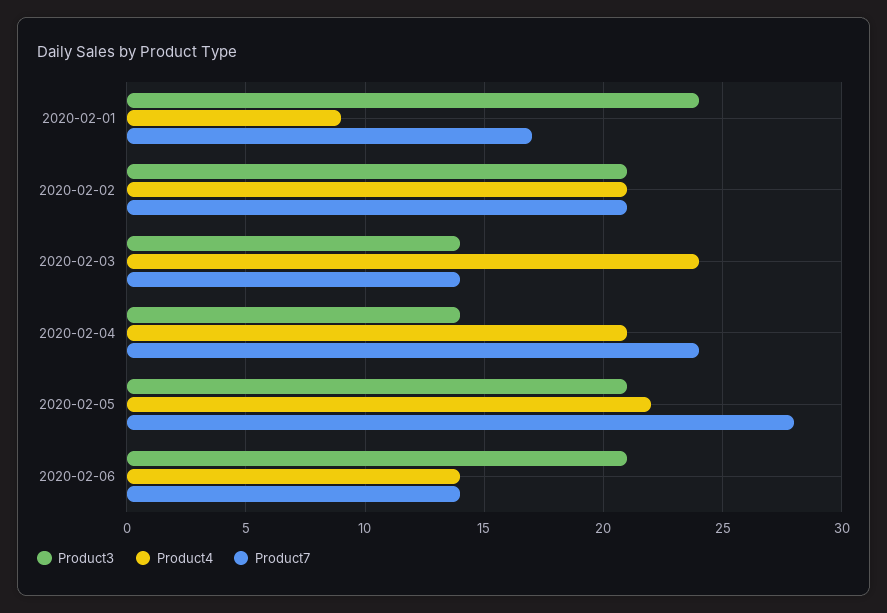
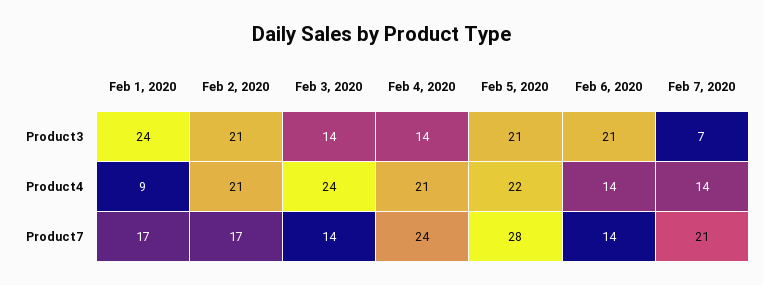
Product7, 2020-02-02: 21 -> 17
Product3, Feb 7, 2020: none -> 7
Product4, Feb 7, 2020: none -> 14
Product7, Feb 7, 2020: none -> 21

